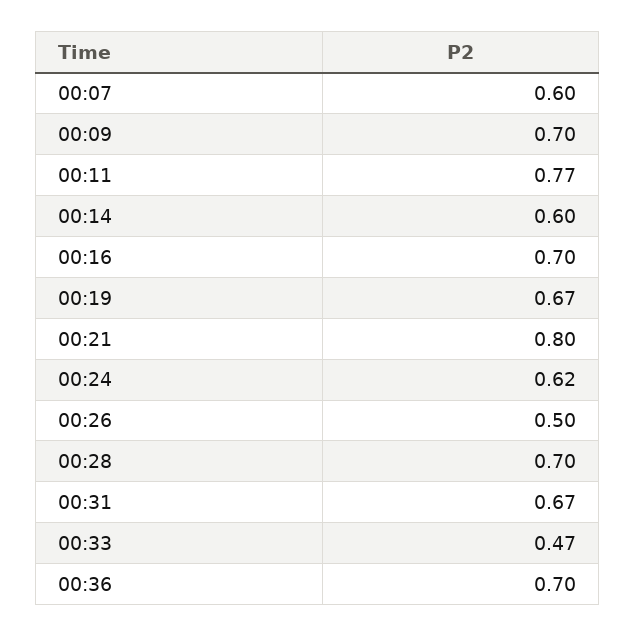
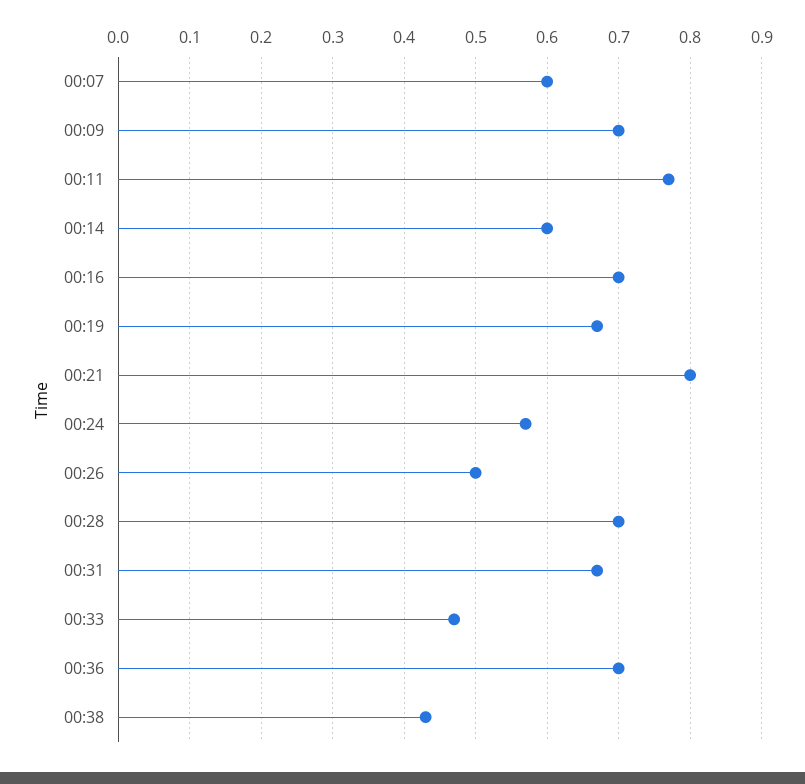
00:24: 0.62 -> 0.57
00:38: none -> 0.43

